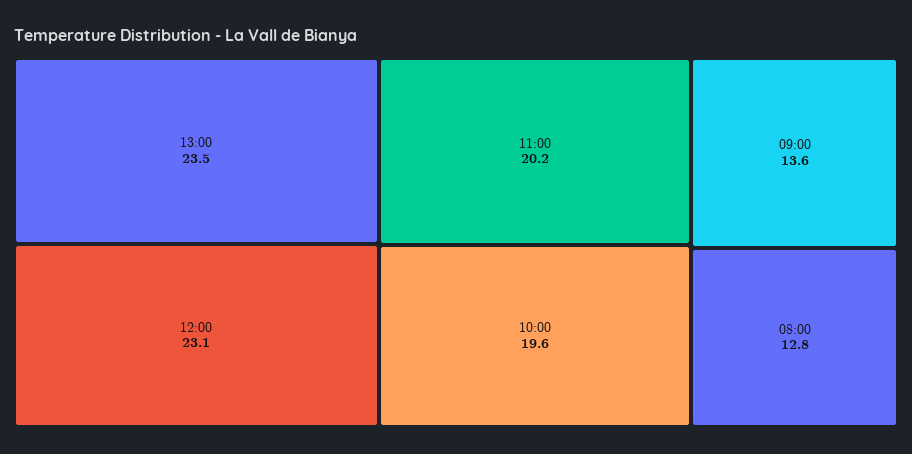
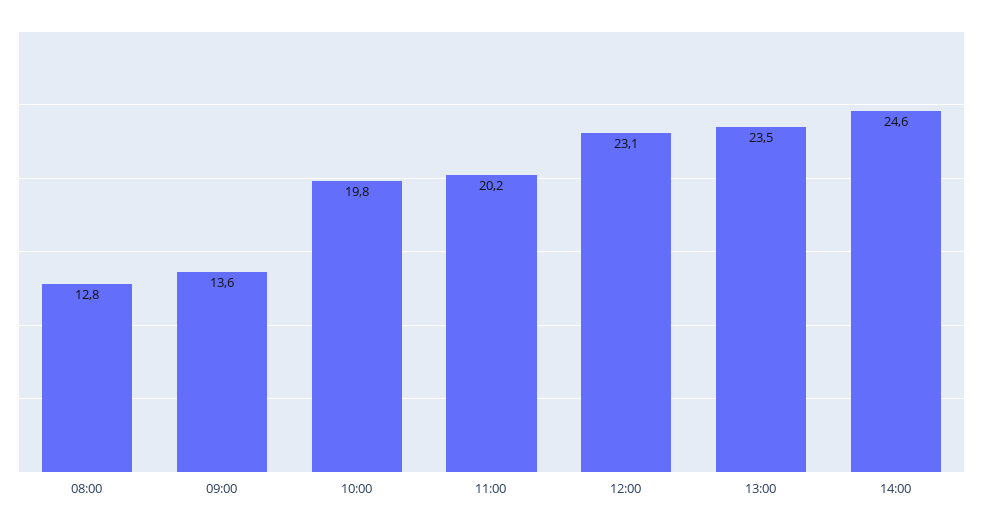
10:00: 19.6 -> 19.8
14:00: none -> 24.6

